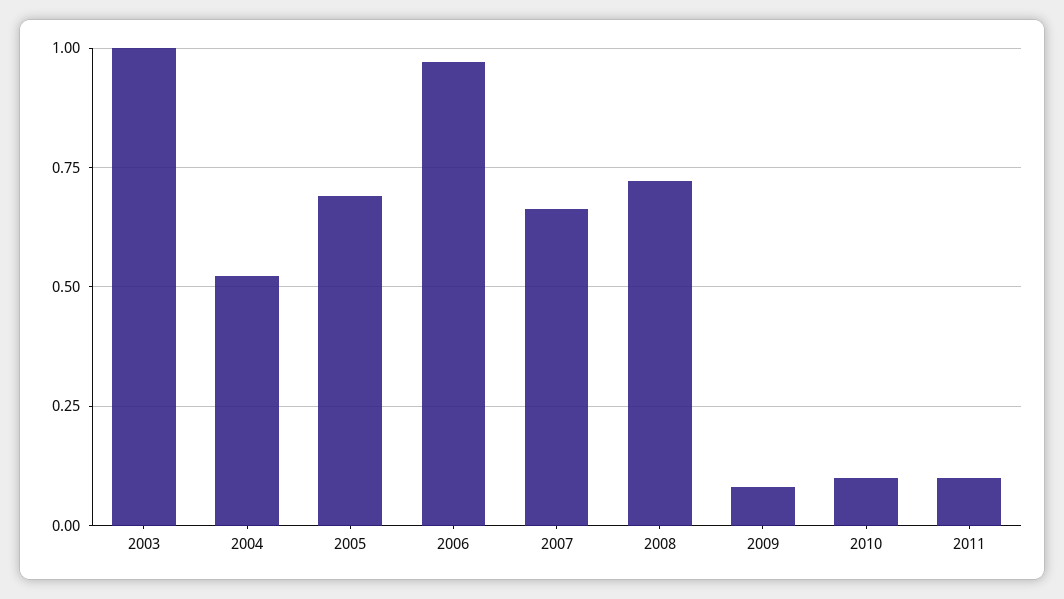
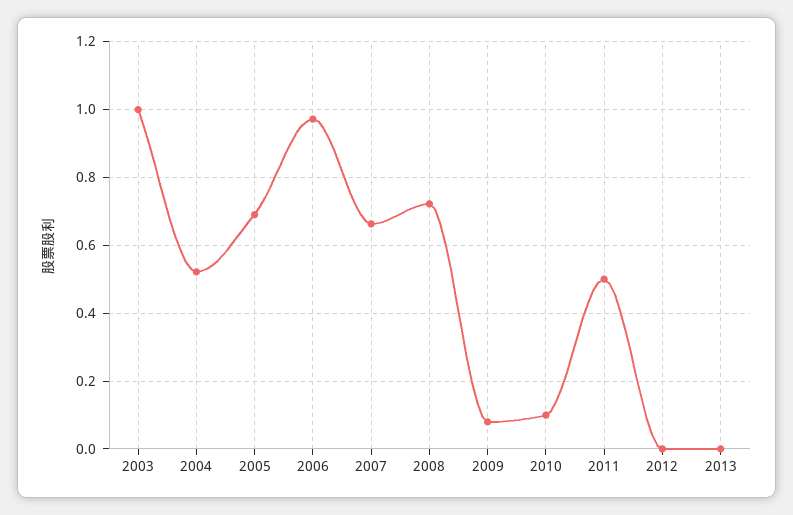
2011: 0.1 -> 0.5
2012: none -> 0
2013: none -> 0

